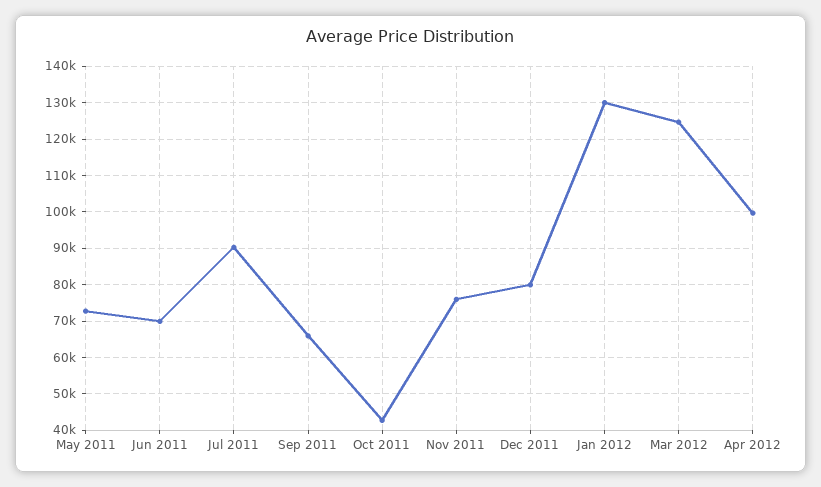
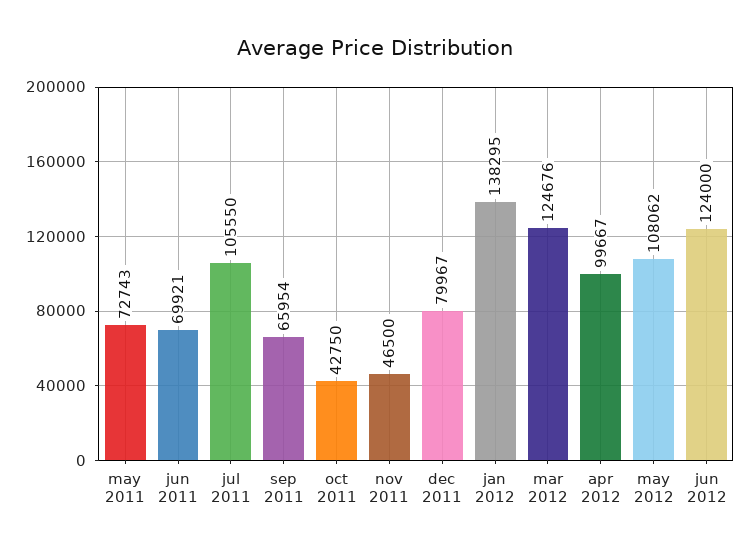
Jul 2011: 90000 -> 105550
Nov 2011: 76000 -> 46500
Jan 2012: 130000 -> 138295
may 2012: none -> 108062
jun 2012: none -> 124000

